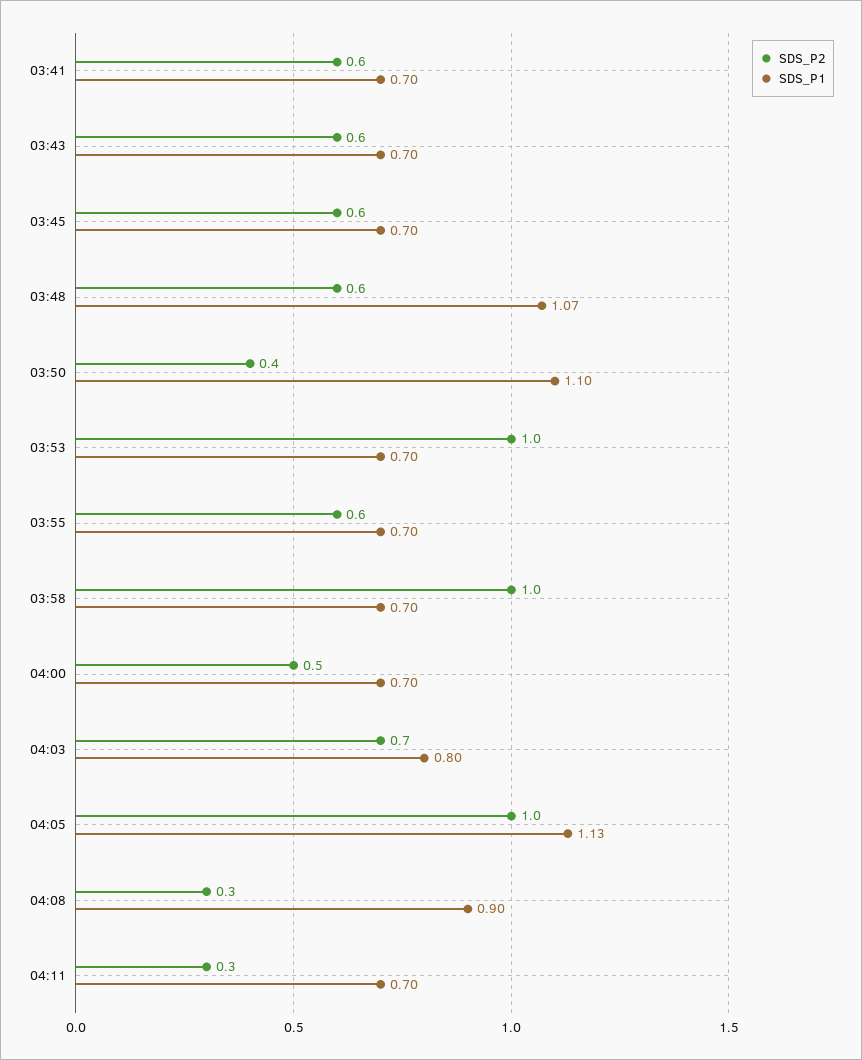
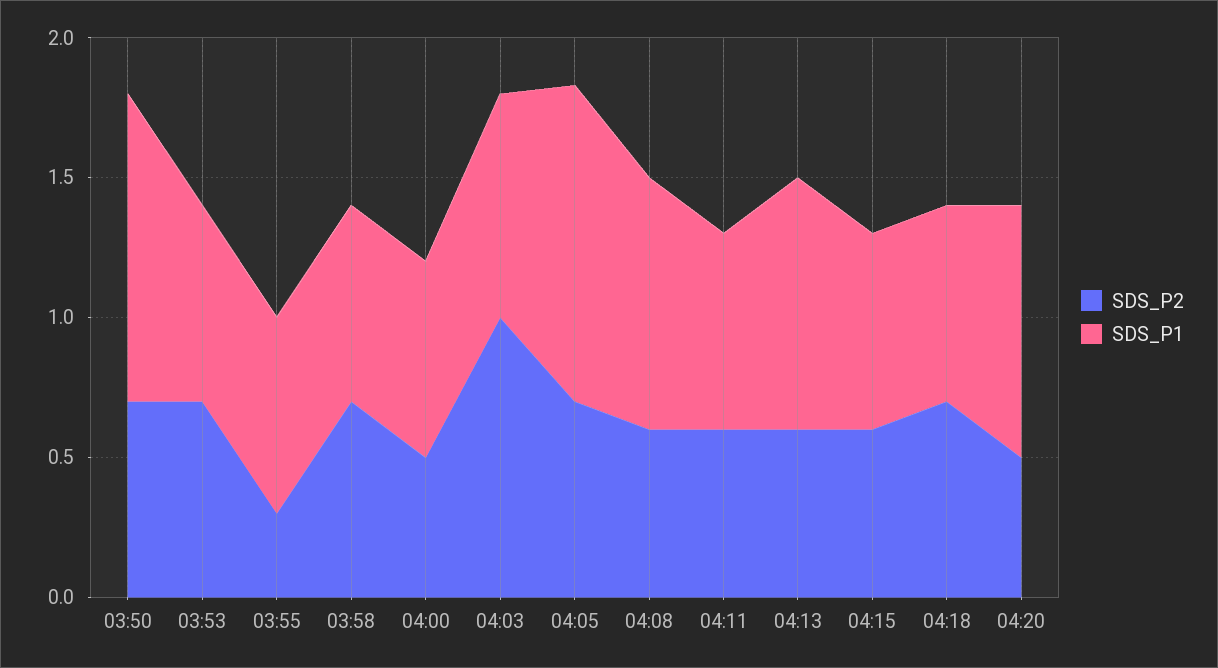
SDS_P2, 03:41: 0.6 -> none
SDS_P1, 03:41: 0.7 -> none
SDS_P2, 03:43: 0.6 -> none
SDS_P1, 03:43: 0.7 -> none
SDS_P2, 03:45: 0.6 -> none
SDS_P1, 03:45: 0.7 -> none
SDS_P2, 03:48: 0.6 -> none
SDS_P1, 03:48: 1.07 -> none
SDS_P2, 03:50: 0.4 -> 0.7
SDS_P2, 03:53: 1 -> 0.7
SDS_P2, 03:55: 0.6 -> 0.3
SDS_P2, 03:58: 1 -> 0.7
SDS_P2, 04:03: 0.7 -> 1
SDS_P2, 04:05: 1 -> 0.7
SDS_P2, 04:08: 0.3 -> 0.6
SDS_P2, 04:11: 0.3 -> 0.6
SDS_P2, 04:13: none -> 0.6
SDS_P1, 04:13: none -> 0.9
SDS_P2, 04:15: none -> 0.6
SDS_P1, 04:15: none -> 0.7
SDS_P2, 04:18: none -> 0.7
SDS_P1, 04:18: none -> 0.7
SDS_P2, 04:20: none -> 0.5
SDS_P1, 04:20: none -> 0.9

